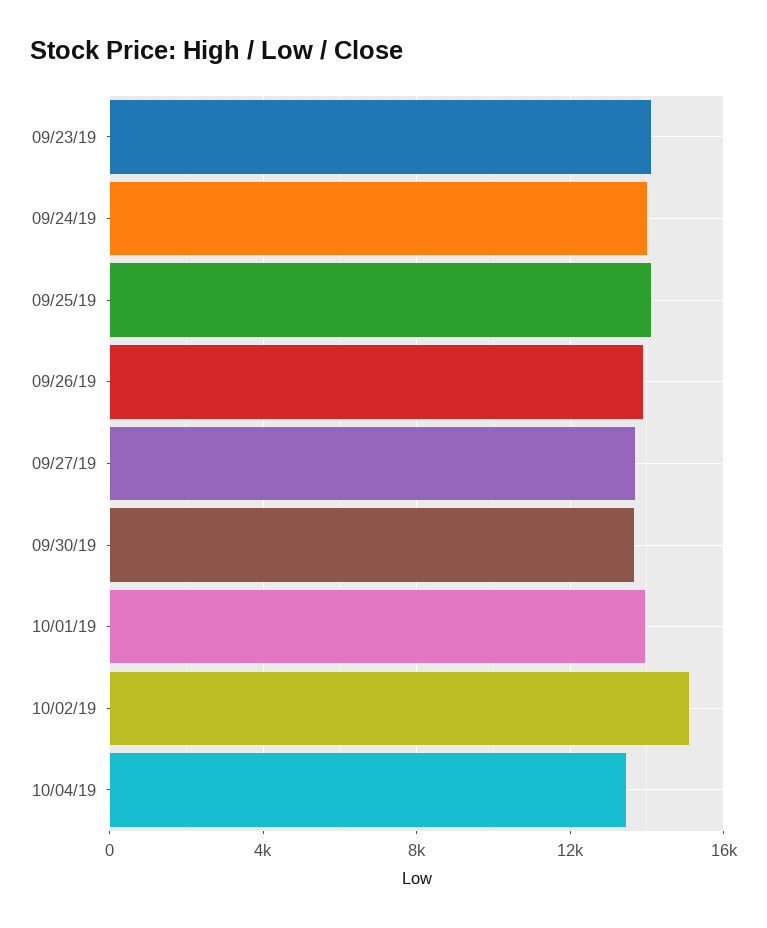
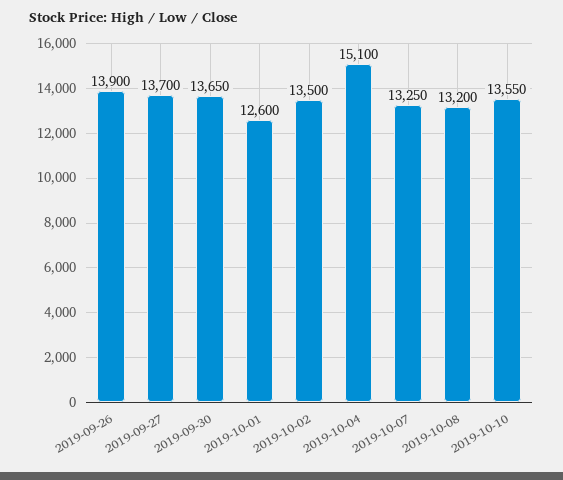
09/23/19: 14000 -> none
09/24/19: 14000 -> none
09/25/19: 14000 -> none
10/01/19: 14000 -> 12600
10/02/19: 15000 -> 13500
10/04/19: 13500 -> 15100
2019-10-07: none -> 13250
2019-10-08: none -> 13200
2019-10-10: none -> 13550

